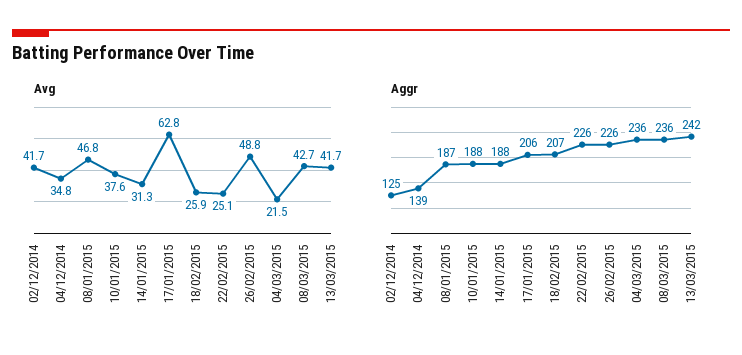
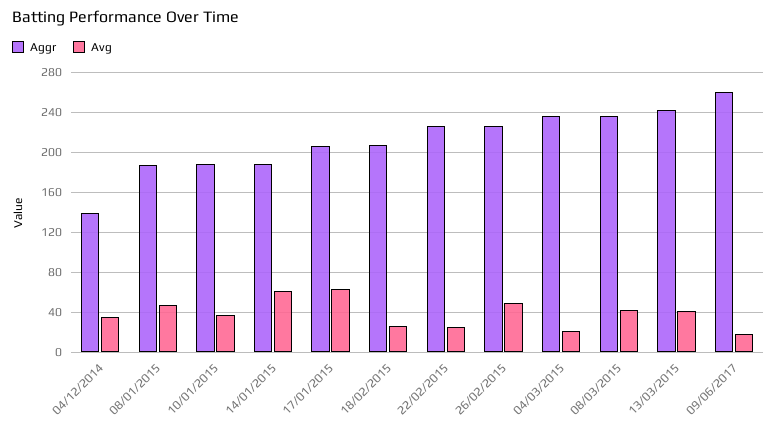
Avg, 02/12/2014: 41.7 -> none
Avg, 14/01/2015: 31.3 -> 60
Aggr, 02/12/2014: 125 -> none
Aggr, 09/06/2017: none -> 260
Avg, 09/06/2017: none -> 20

